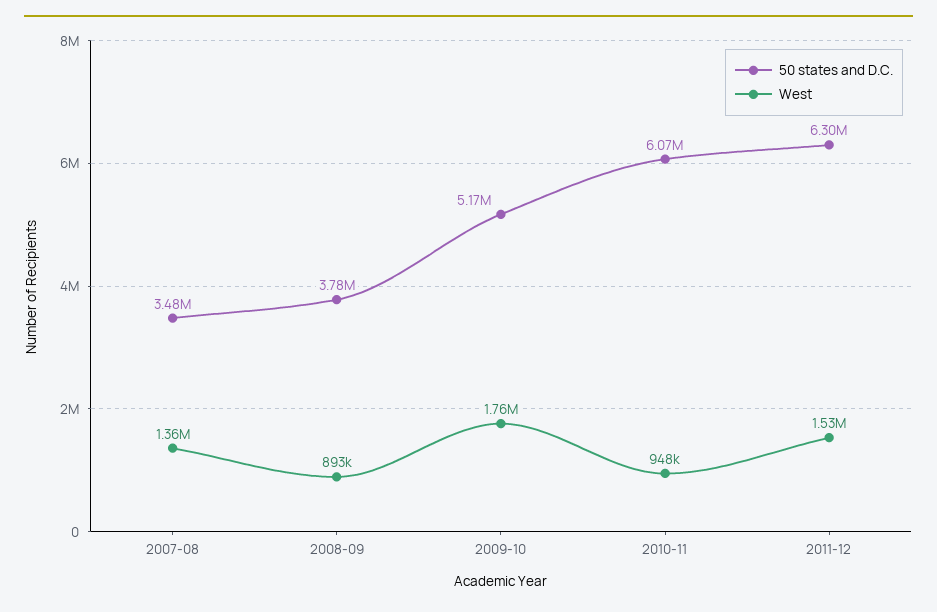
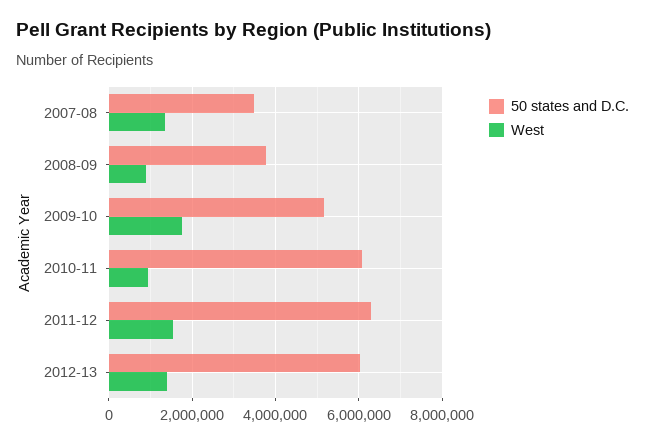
50 states and D.C., 2012-13: none -> 6000000
West, 2012-13: none -> 1400000

